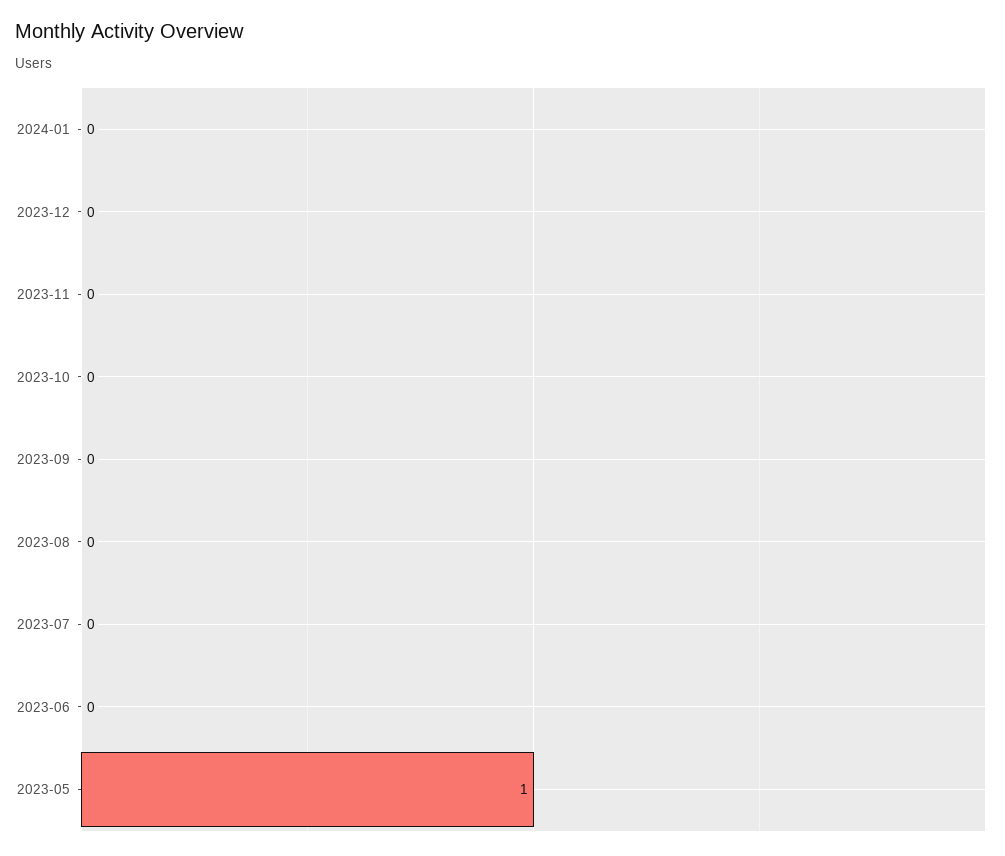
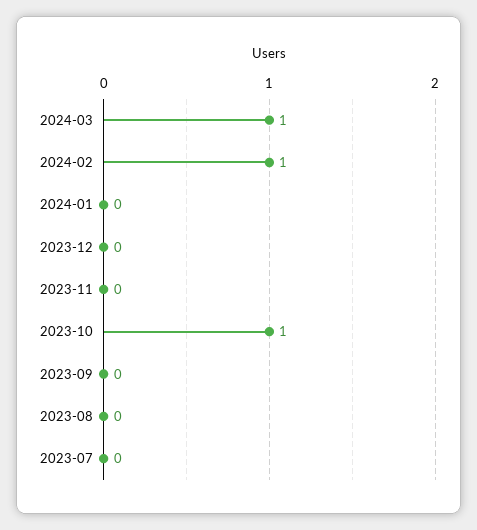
2023-10: 0 -> 1
2023-06: 0 -> none
2023-05: 1 -> none
2024-03: none -> 1
2024-02: none -> 1

